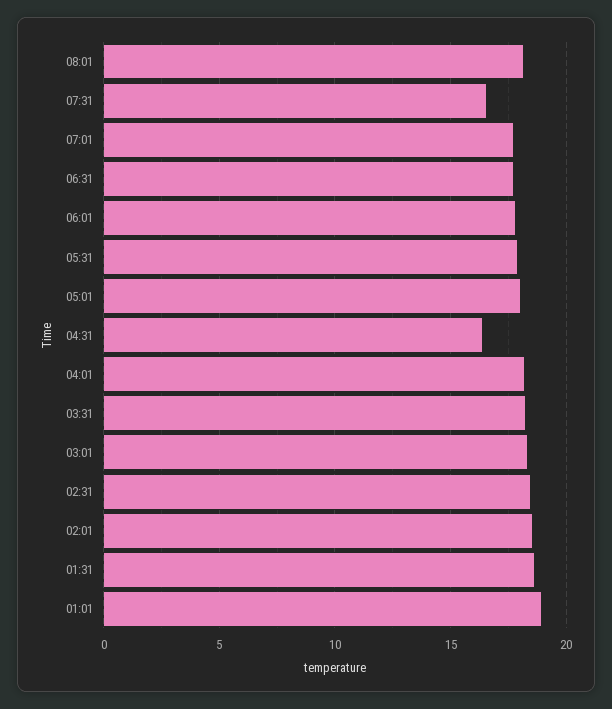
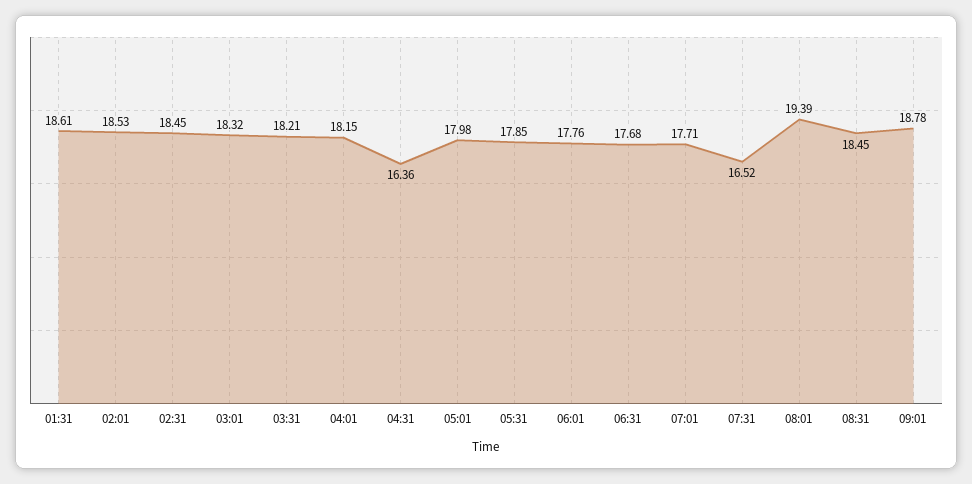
08:01: 18 -> 19.39
01:01: 19 -> none
08:31: none -> 18.45
09:01: none -> 18.78

